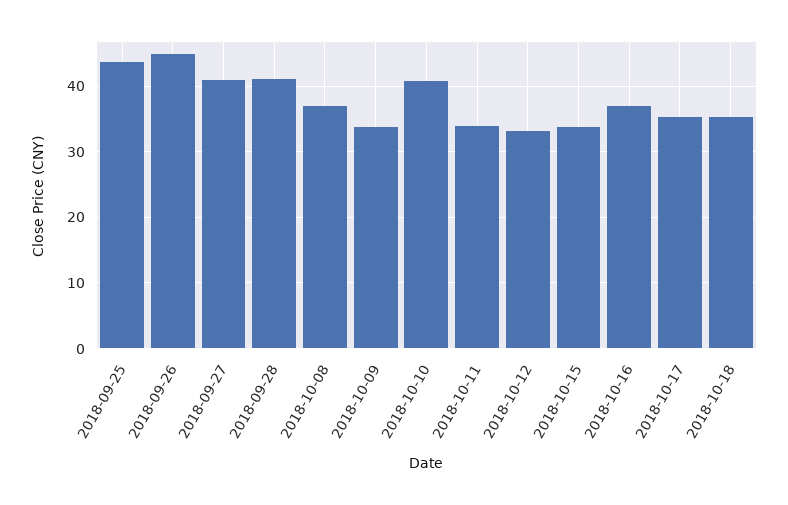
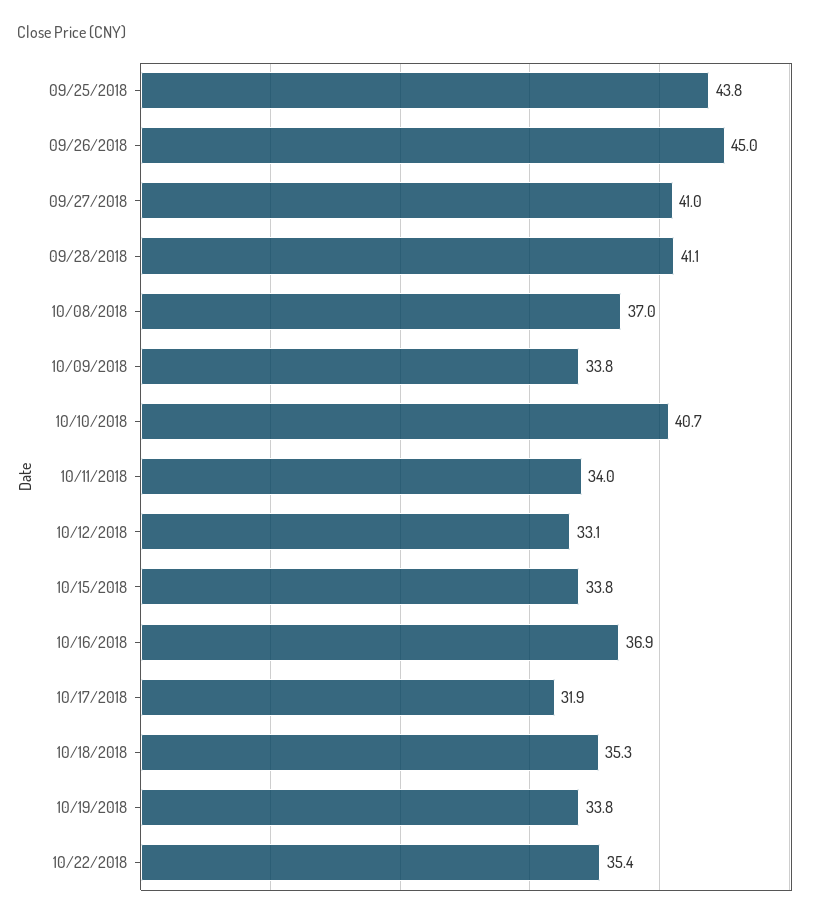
2018-10-17: 35 -> 31.9
10/19/2018: none -> 33.8
10/22/2018: none -> 35.4

